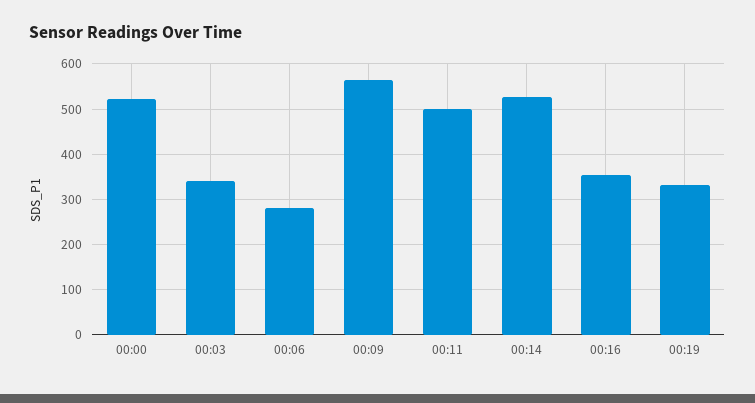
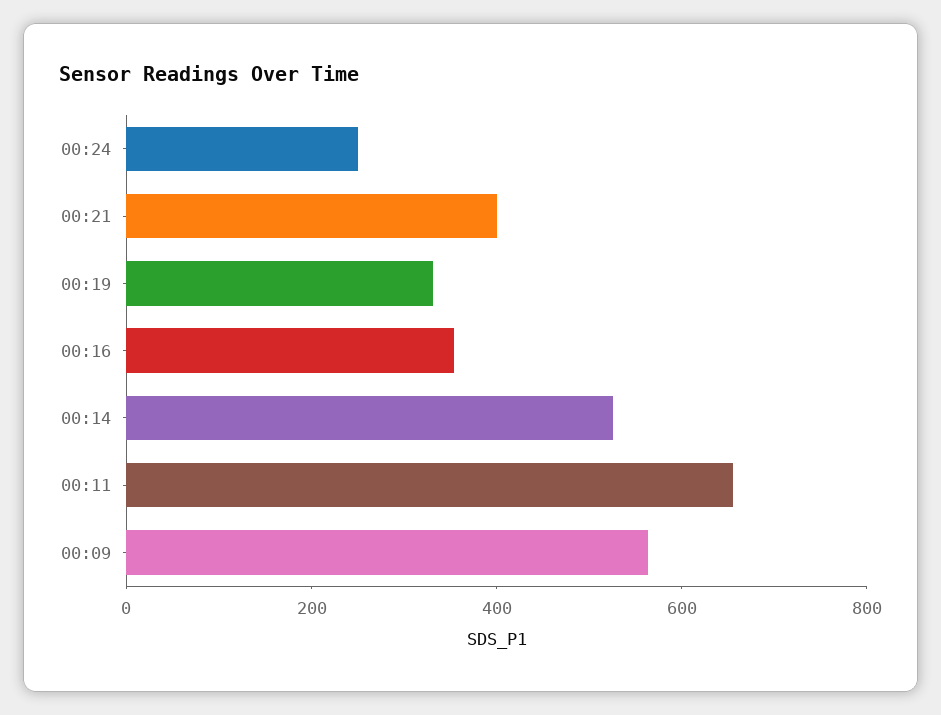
00:00: 520 -> none
00:03: 340 -> none
00:06: 280 -> none
00:11: 500 -> 650
00:24: none -> 250
00:21: none -> 400

